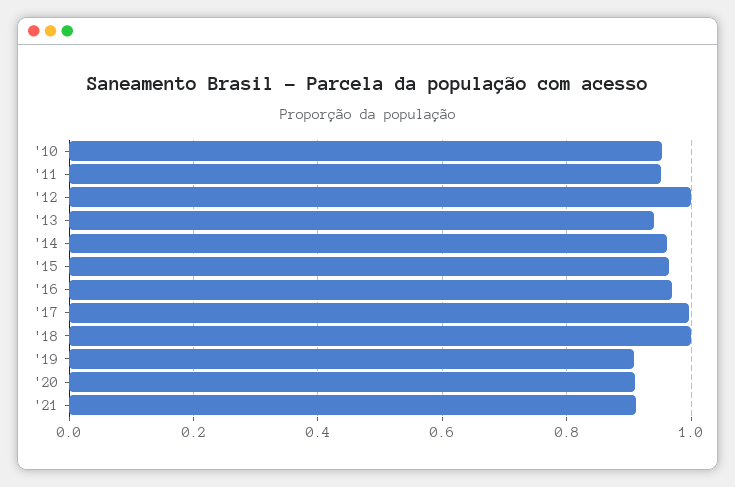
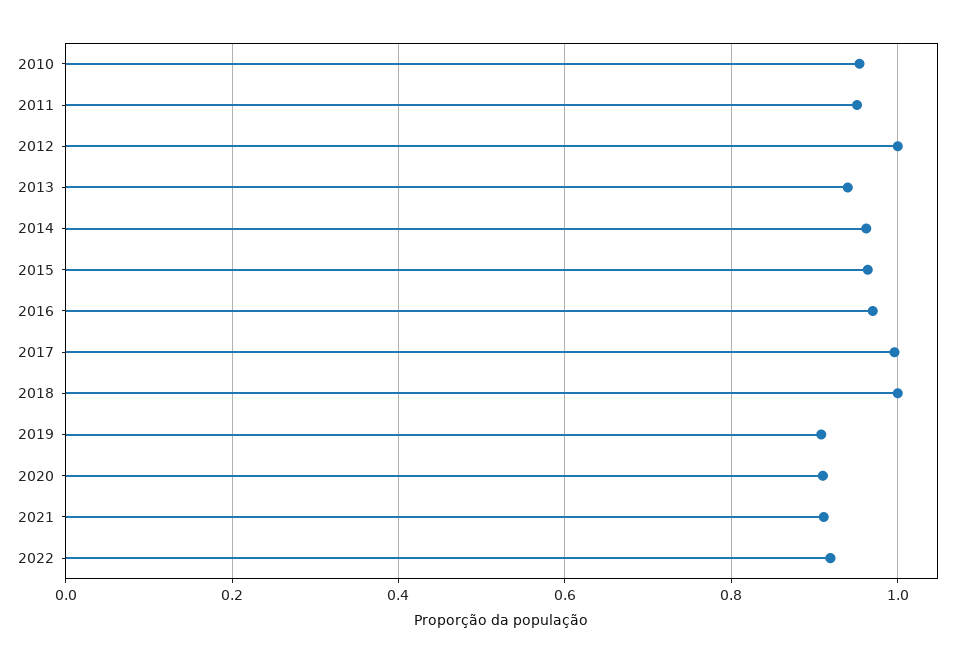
2022: none -> 0.92

